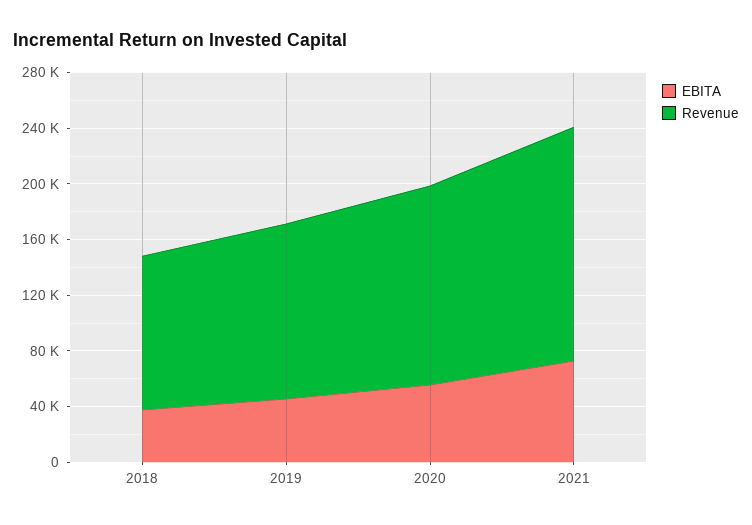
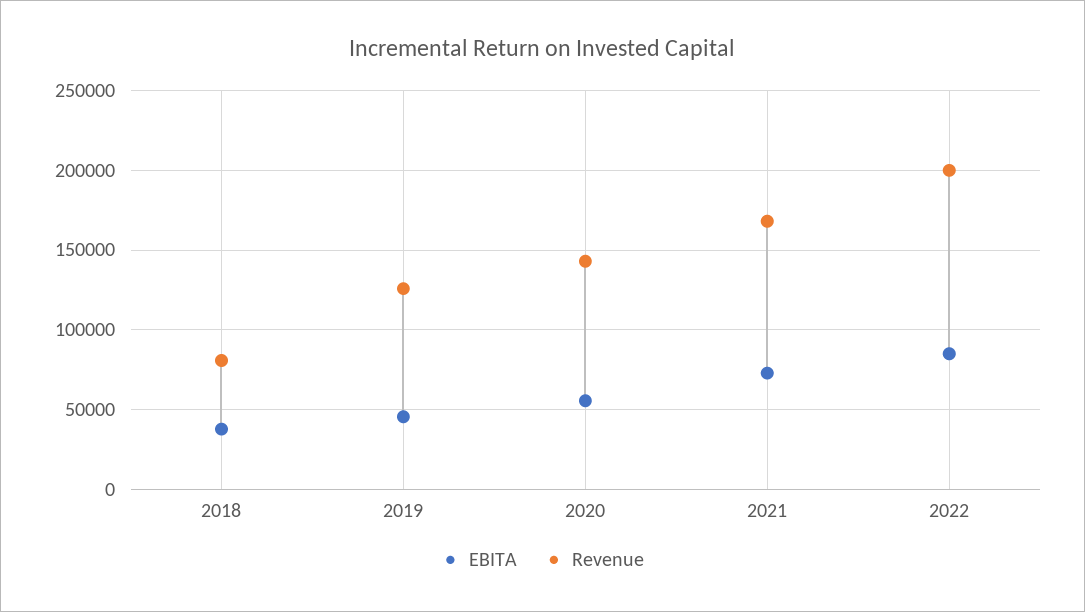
Revenue, 2018: 110000 -> 80000
EBITA, 2022: none -> 85000
Revenue, 2022: none -> 200000

